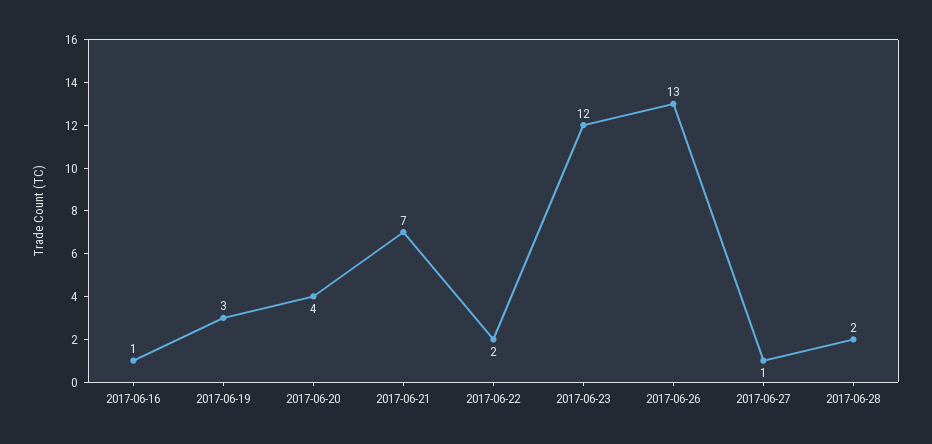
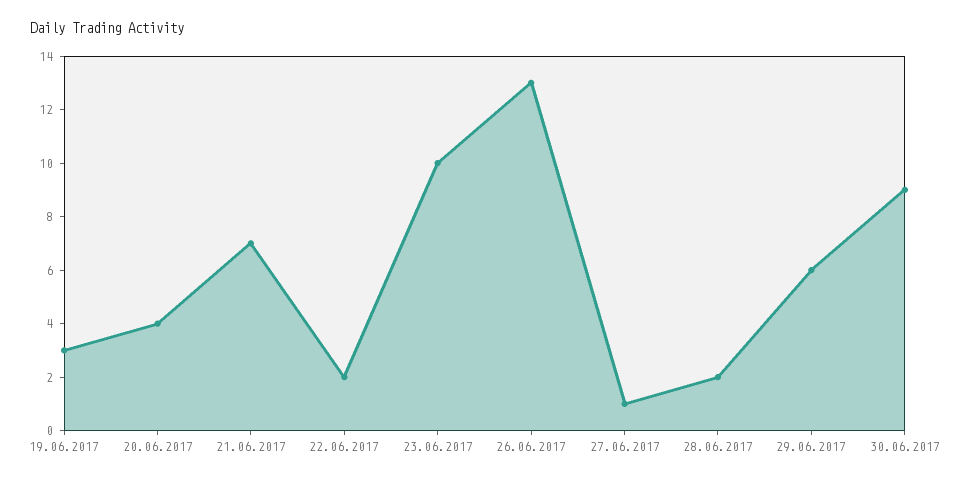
2017-06-16: 1 -> none
2017-06-23: 12 -> 10
29.06.2017: none -> 6
30.06.2017: none -> 9

